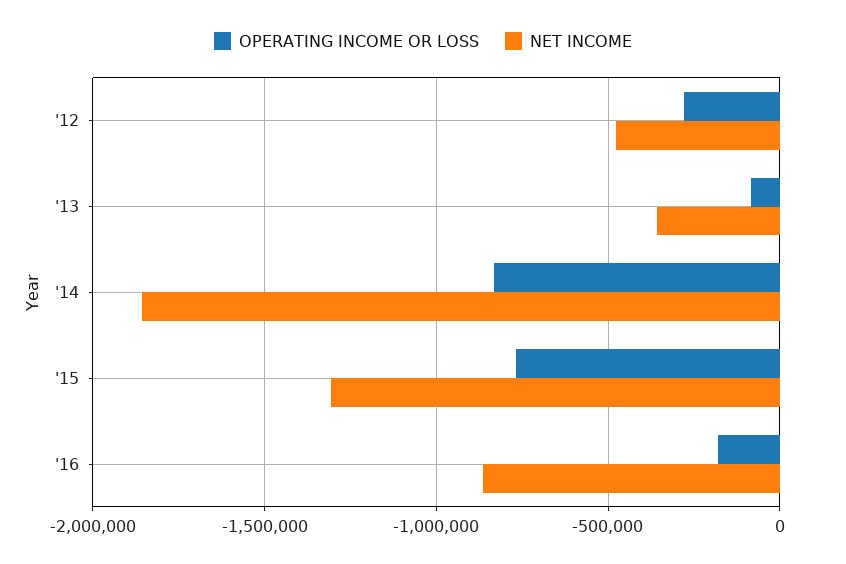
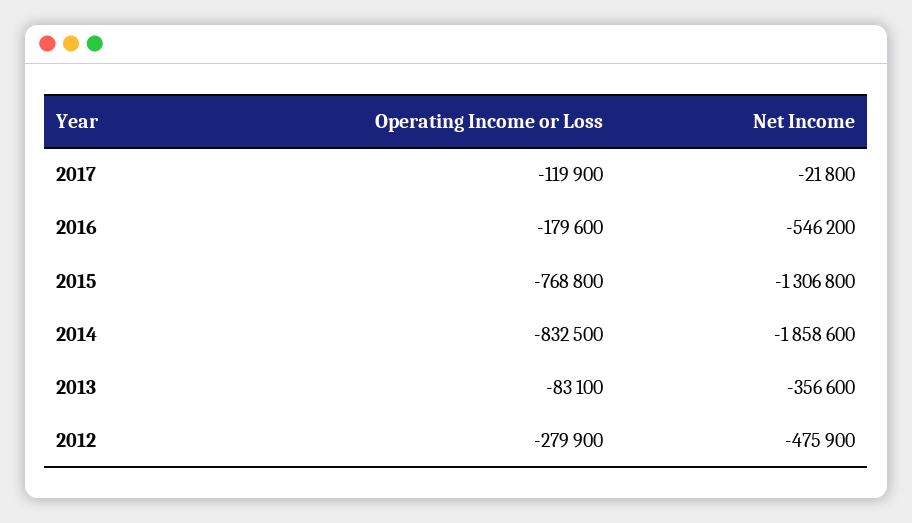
NET INCOME, '16: -850000 -> -546200
OPERATING INCOME OR LOSS, 2017: none -> -119900
NET INCOME, 2017: none -> -21800

